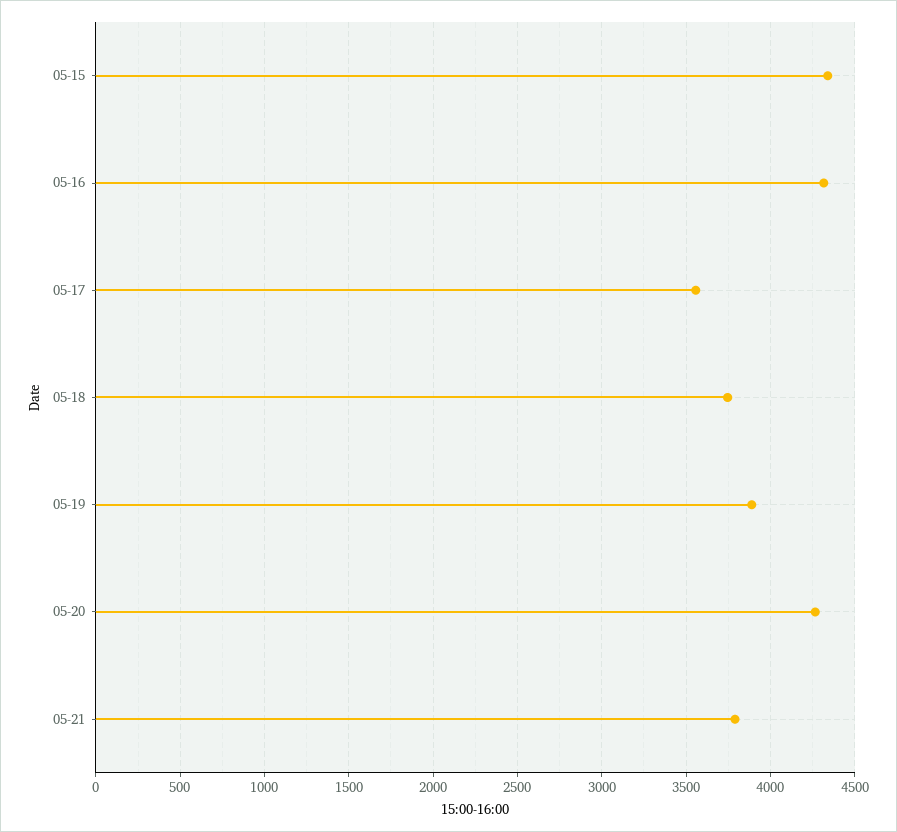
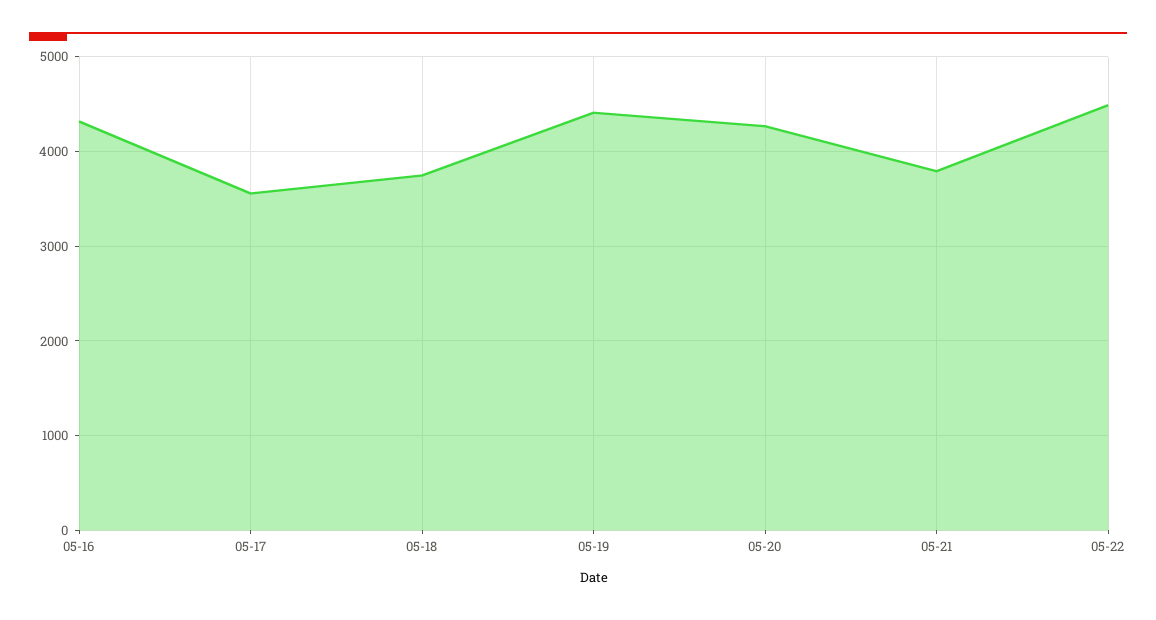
05-15: 4350 -> none
05-19: 3900 -> 4400
05-22: none -> 4500

